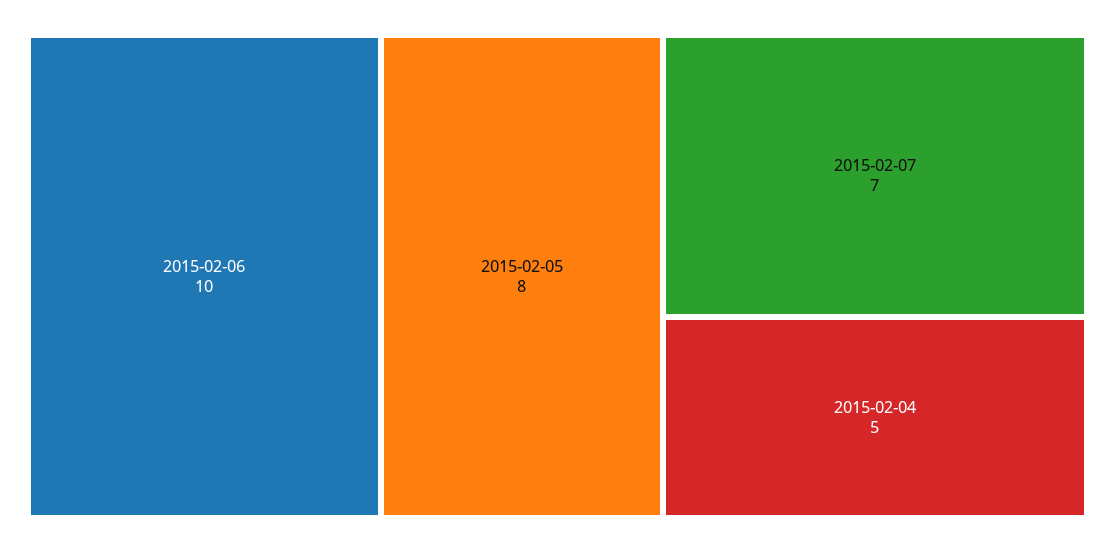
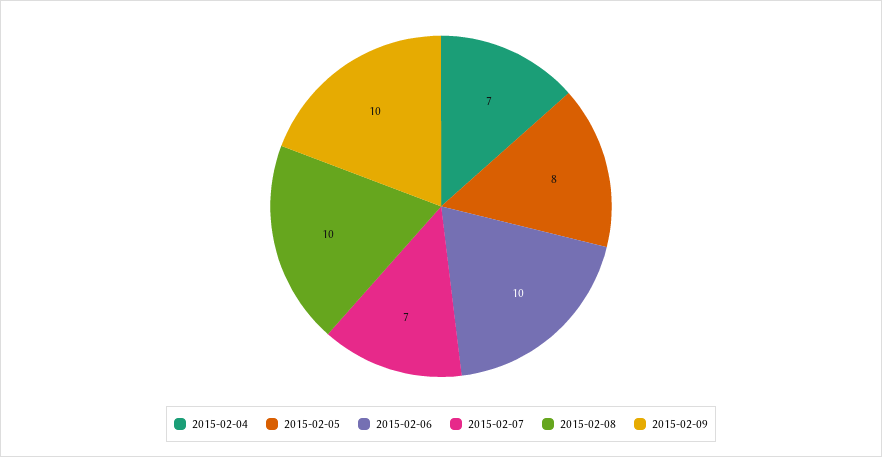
2015-02-04: 5 -> 7
2015-02-08: none -> 10
2015-02-09: none -> 10

